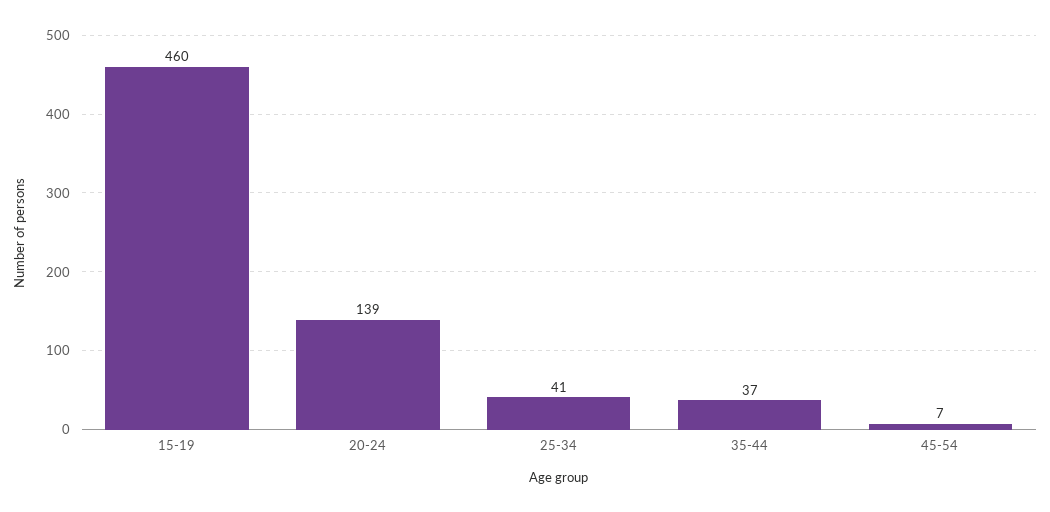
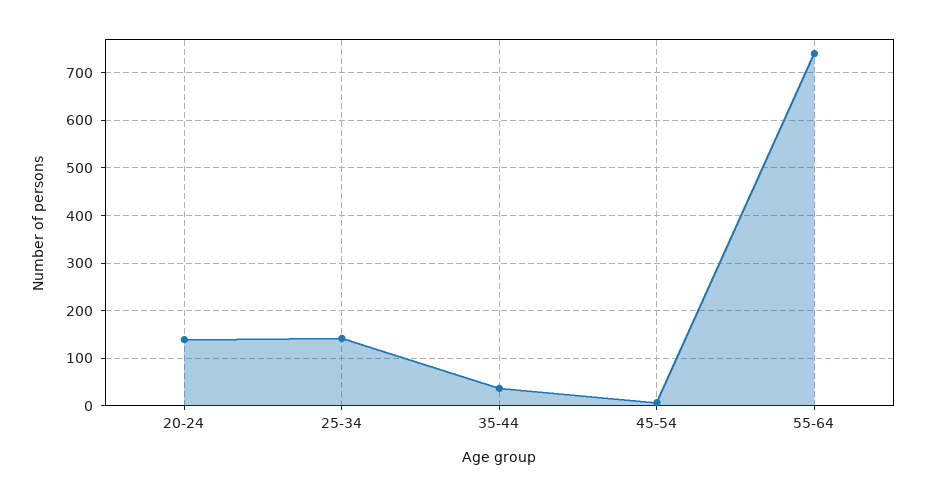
15-19: 460 -> none
25-34: 41 -> 140
55-64: none -> 740

